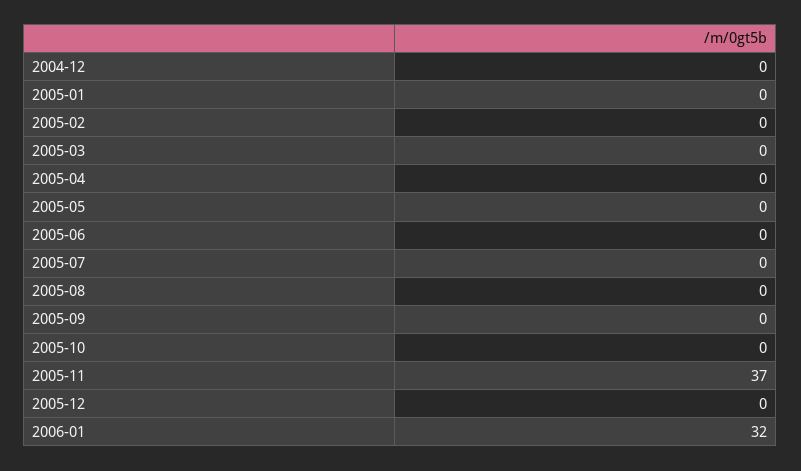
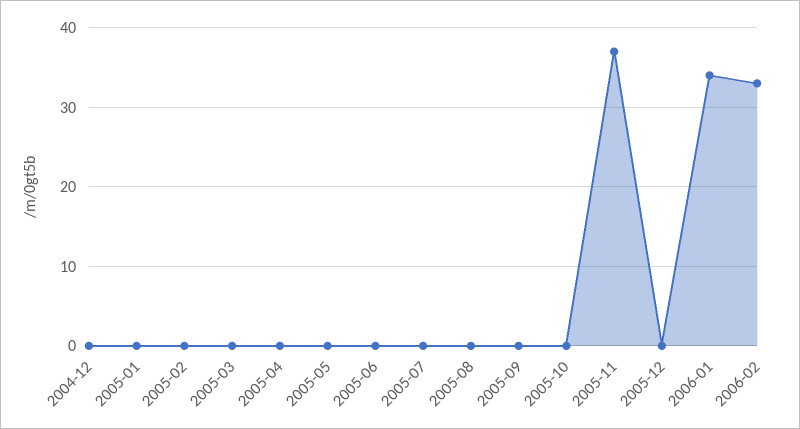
2006-01: 32 -> 34
2006-02: none -> 33

